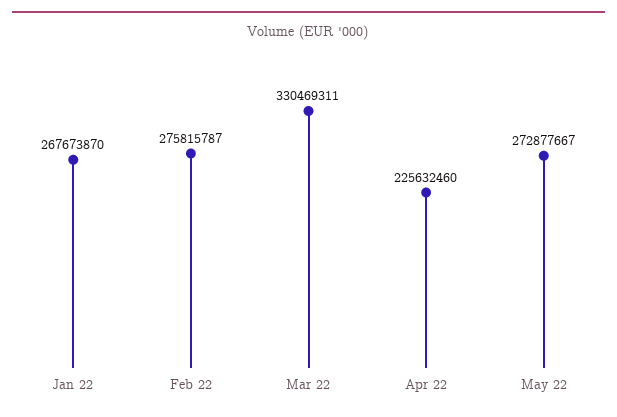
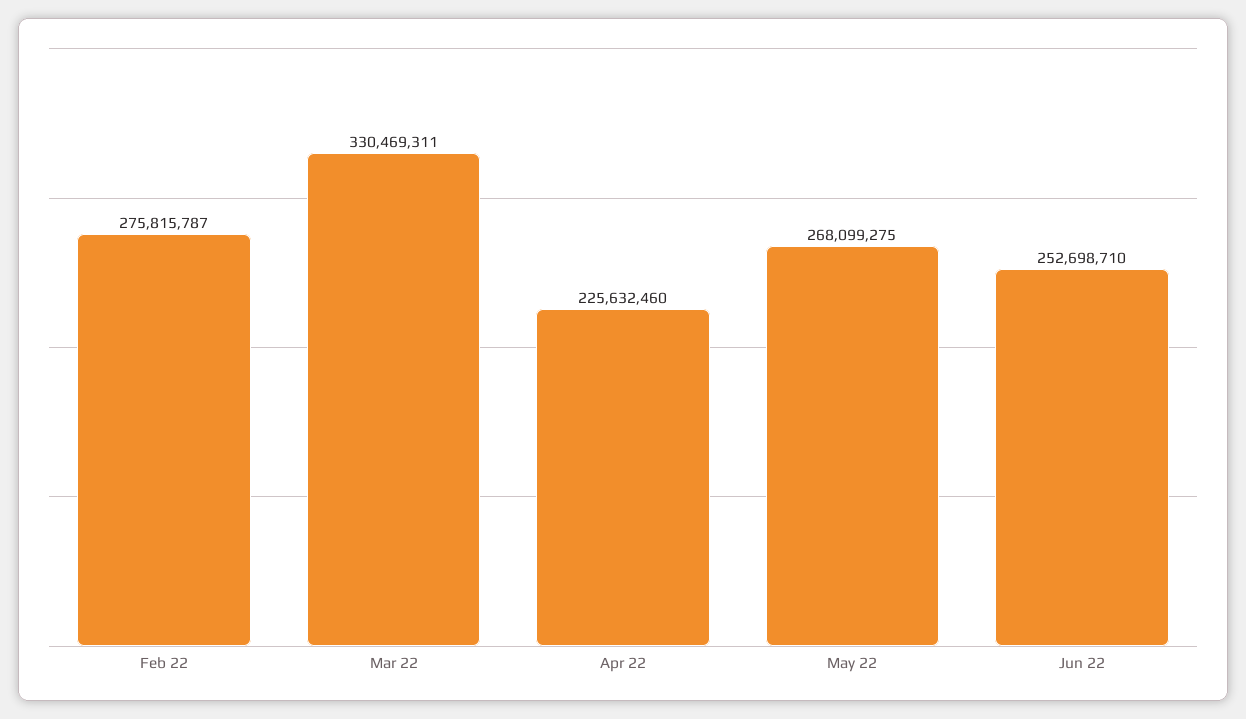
Jan 22: 267673870 -> none
May 22: 272877667 -> 268099275
Jun 22: none -> 252698710

